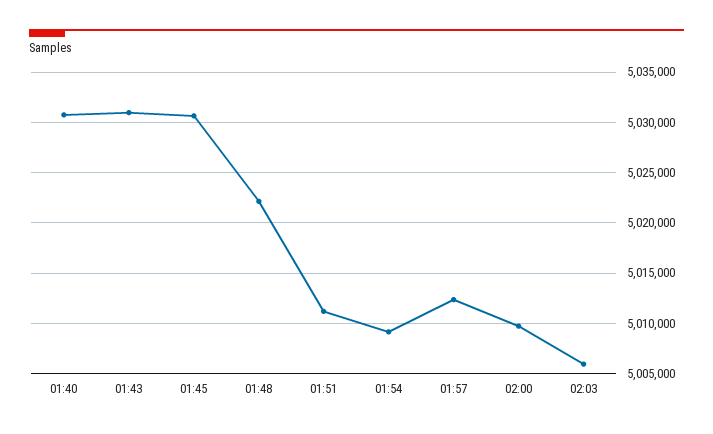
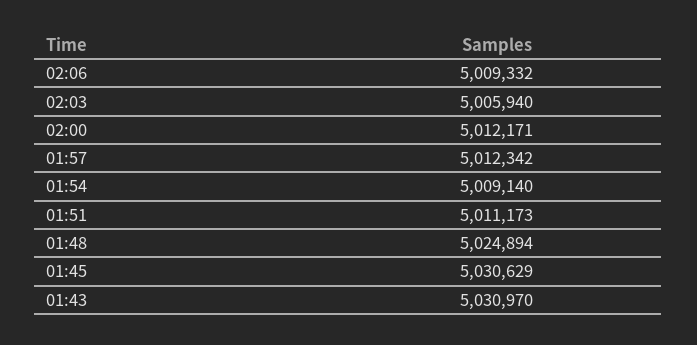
01:40: 5031000 -> none
01:48: 5022000 -> 5024894
02:00: 5010000 -> 5012171
02:06: none -> 5009332

